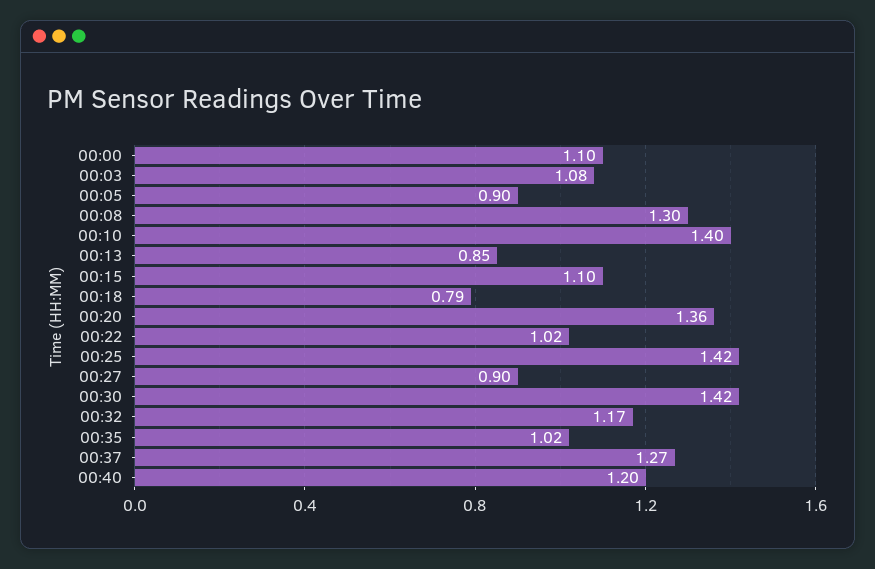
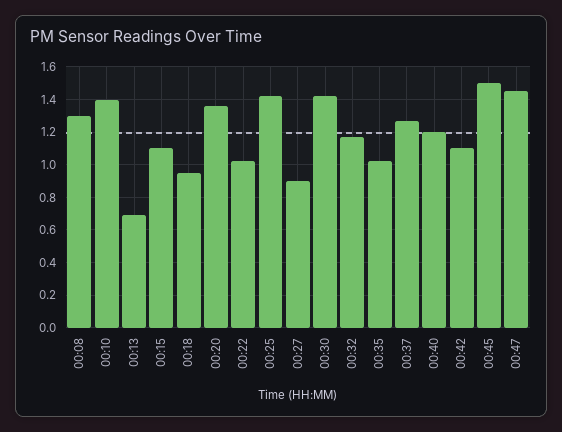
00:00: 1.1 -> none
00:03: 1.08 -> none
00:05: 0.9 -> none
00:13: 0.85 -> 0.7
00:18: 0.79 -> 0.95
00:42: none -> 1.1
00:45: none -> 1.5
00:47: none -> 1.45

